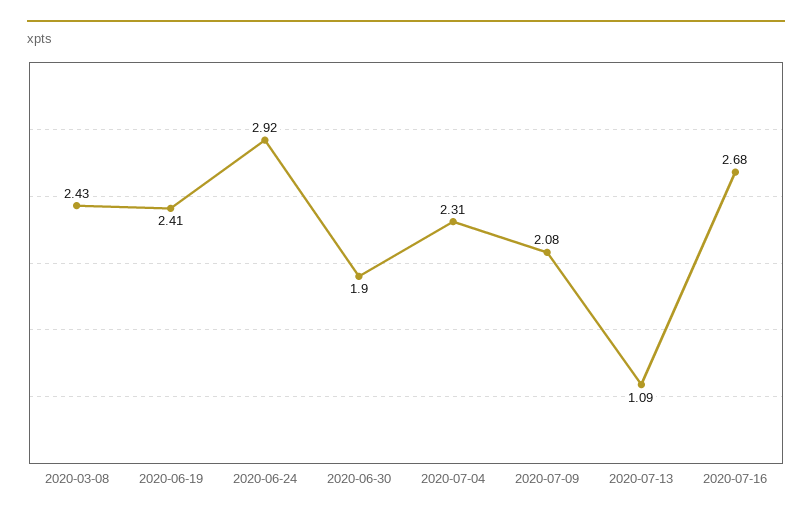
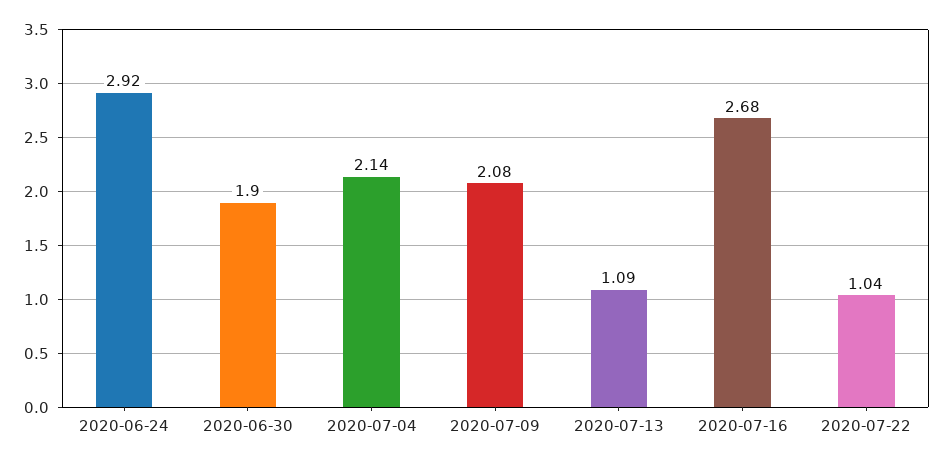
2020-03-08: 2.43 -> none
2020-06-19: 2.41 -> none
2020-07-04: 2.31 -> 2.14
2020-07-22: none -> 1.04

